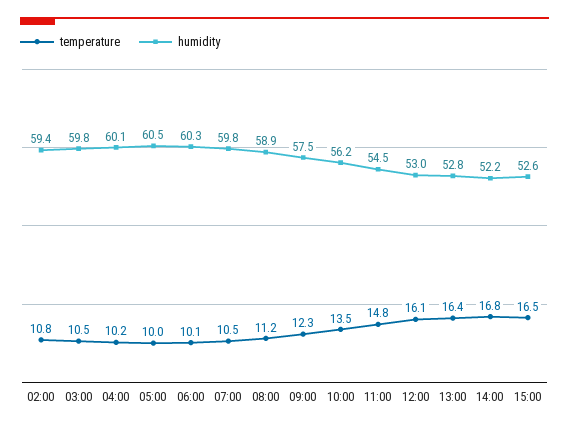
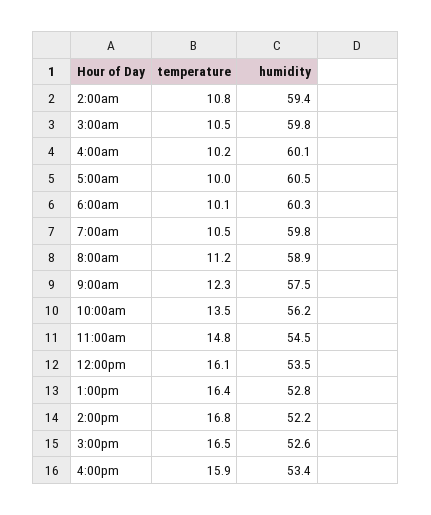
humidity, 12:00: 53 -> 53.5
temperature, 4:00pm: none -> 15.9
humidity, 4:00pm: none -> 53.4

